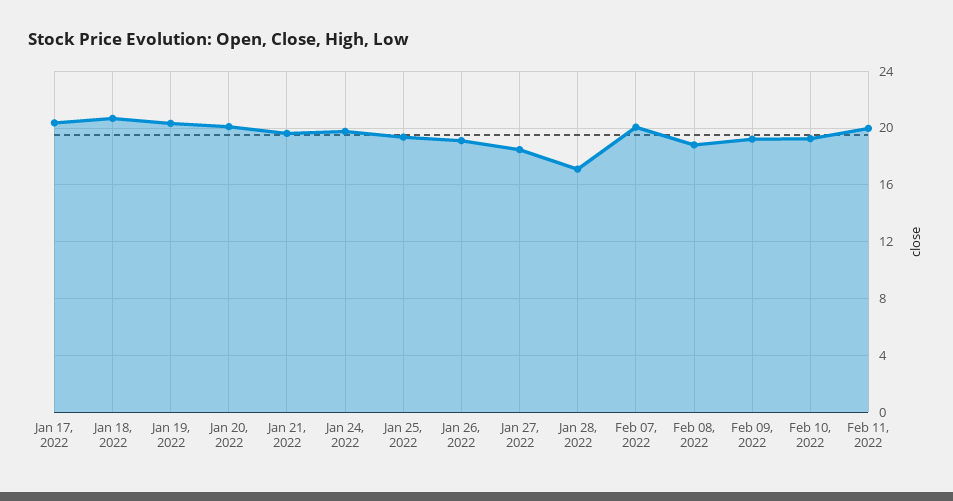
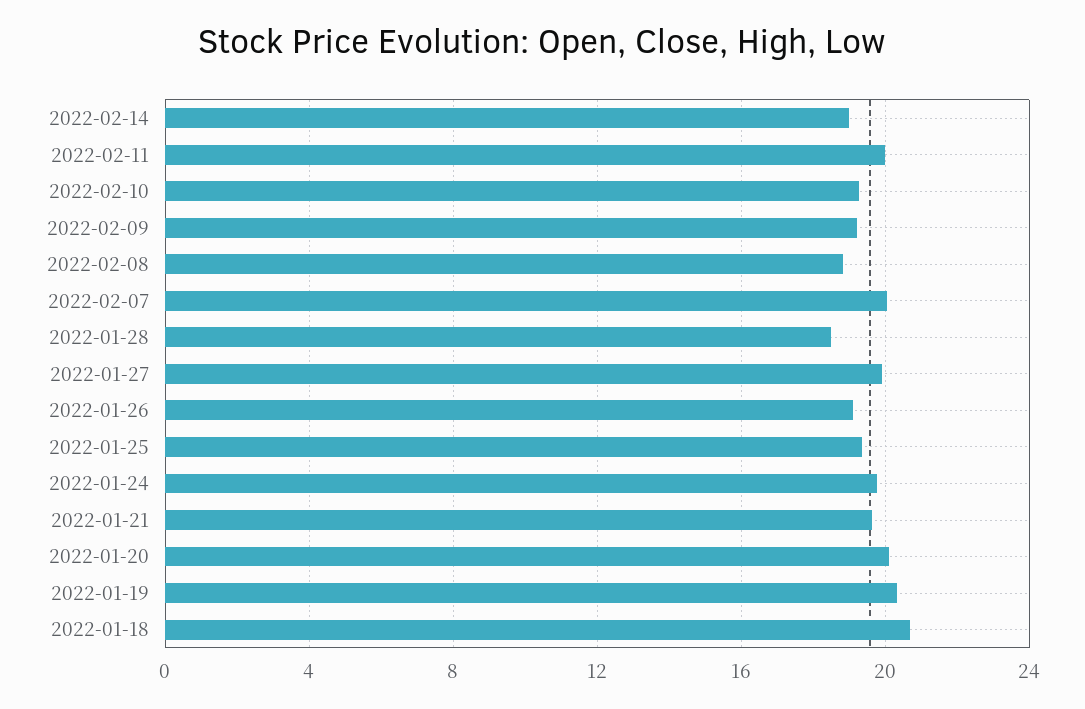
Jan 17, 2022: 20.5 -> none
Jan 27, 2022: 18.5 -> 20
Jan 28, 2022: 17 -> 18.5
2022-02-14: none -> 19

